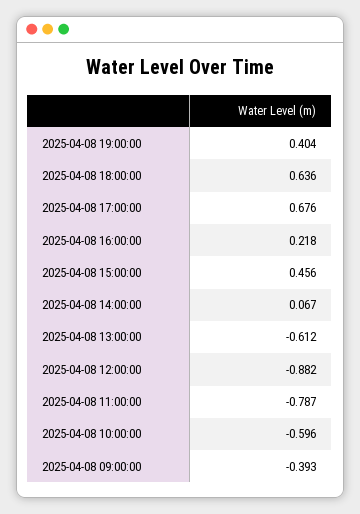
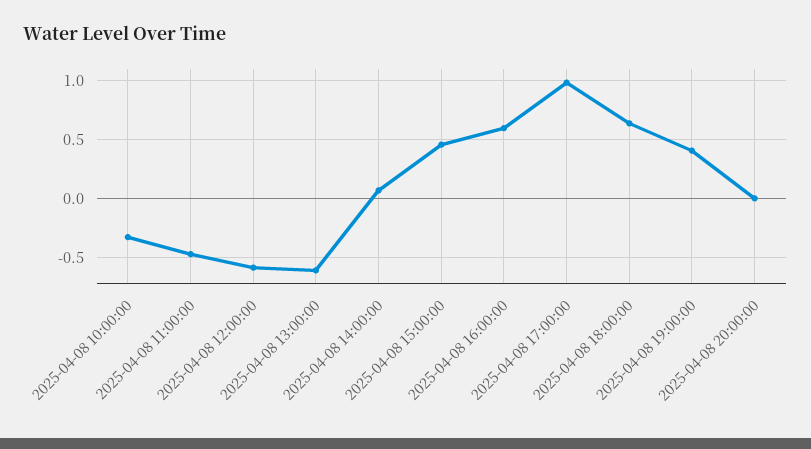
2025-04-08 17:00:00: 0.676 -> 1
2025-04-08 16:00:00: 0.218 -> 0.6
2025-04-08 12:00:00: -0.882 -> -0.6
2025-04-08 11:00:00: -0.787 -> -0.5
2025-04-08 10:00:00: -0.596 -> -0.3
2025-04-08 09:00:00: -0.393 -> none
2025-04-08 20:00:00: none -> 0

